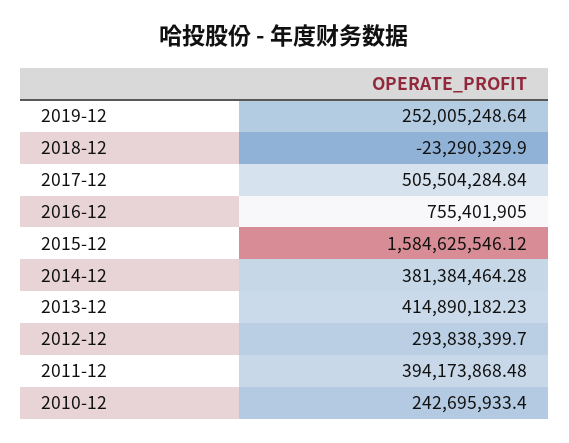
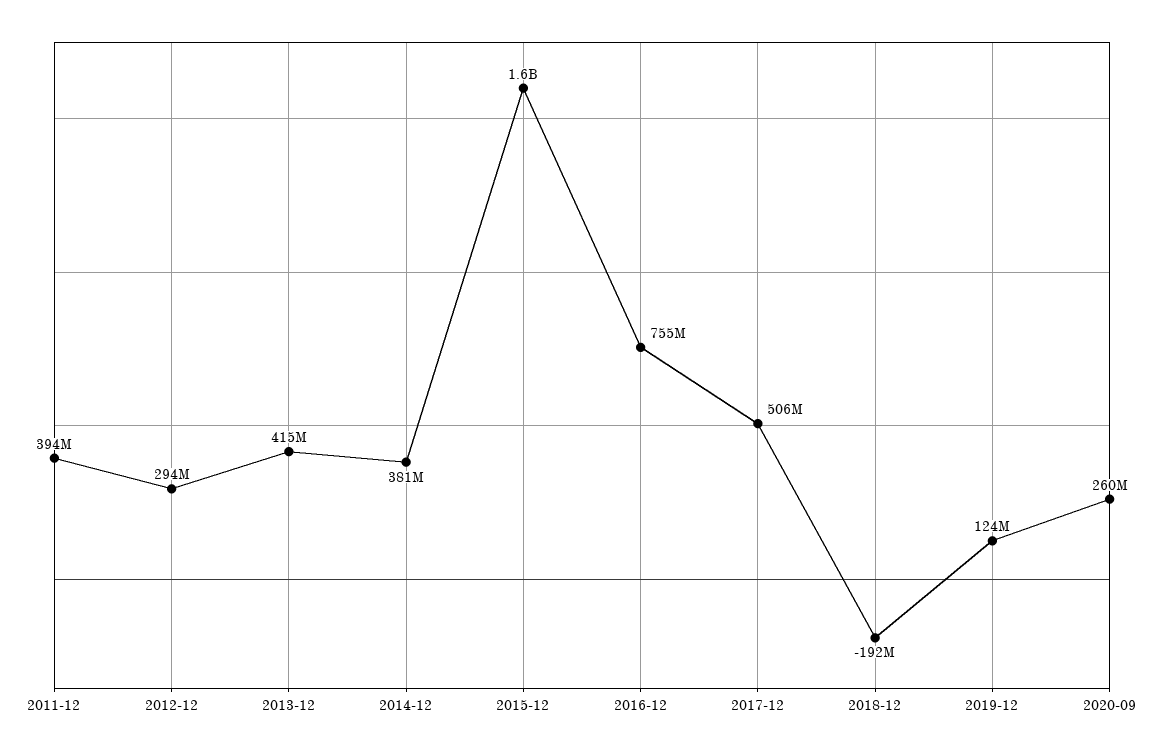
2019-12: 252005248.64 -> 124000000
2018-12: -23290329.9 -> -192000000
2010-12: 242695933.4 -> none
2020-09: none -> 260000000

